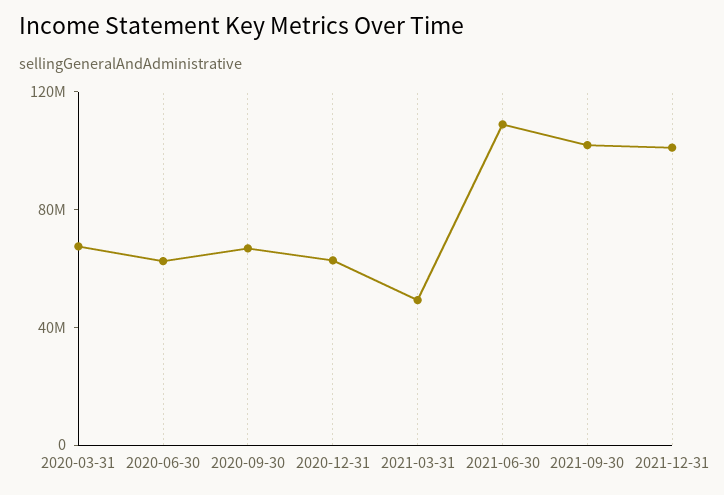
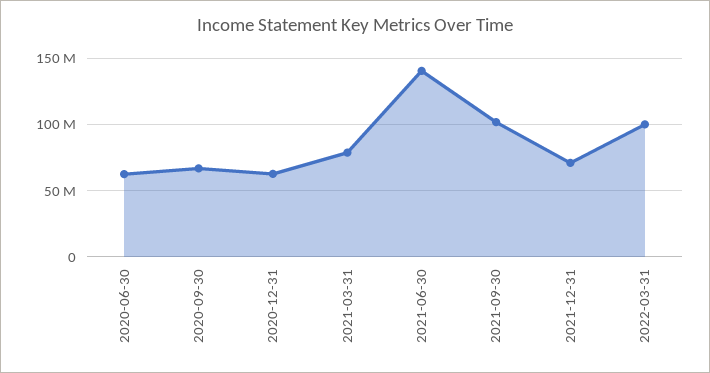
2020-03-31: 70000000 -> none
2021-03-31: 50000000 -> 80000000
2021-06-30: 110000000 -> 140000000
2021-12-31: 100000000 -> 70000000
2022-03-31: none -> 100000000

